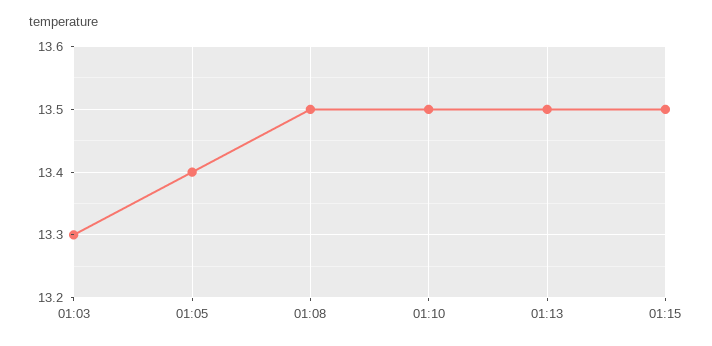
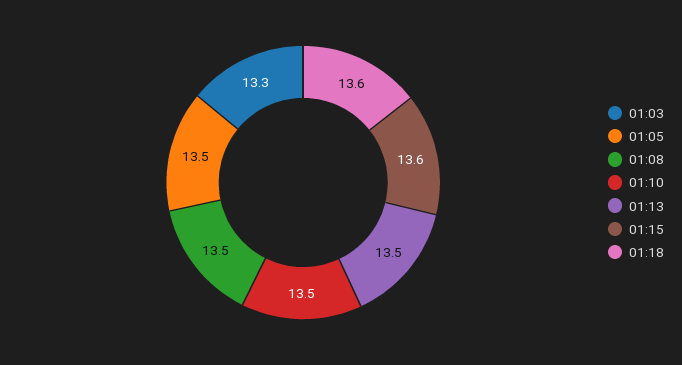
01:05: 13.4 -> 13.5
01:15: 13.5 -> 13.6
01:18: none -> 13.6

